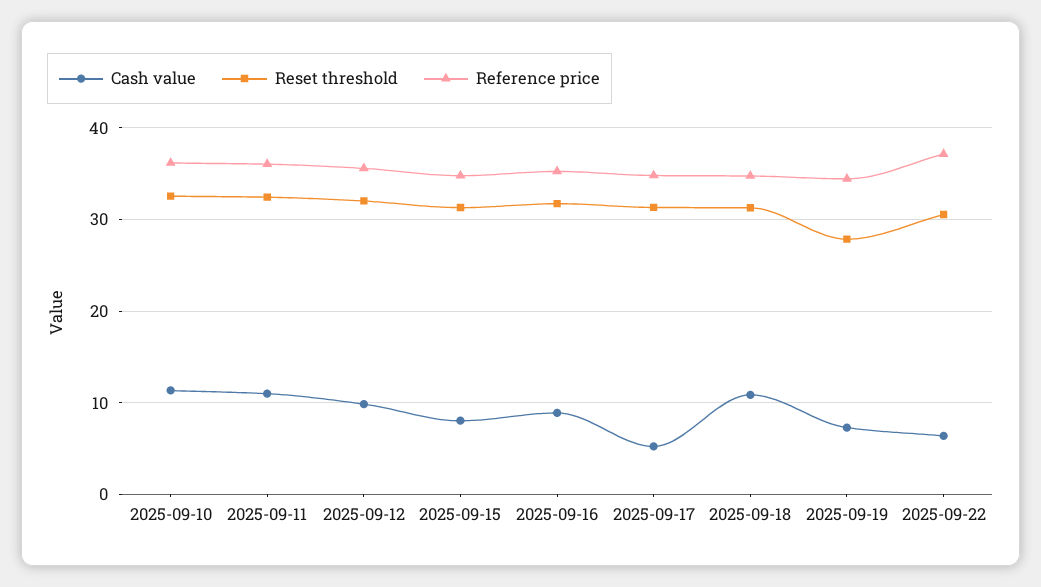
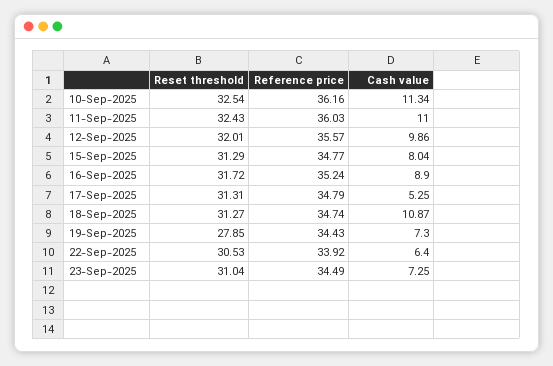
Reference price, 2025-09-22: 37 -> 33.92
Reset threshold, 23-Sep-2025: none -> 31.04
Reference price, 23-Sep-2025: none -> 34.49
Cash value, 23-Sep-2025: none -> 7.25

